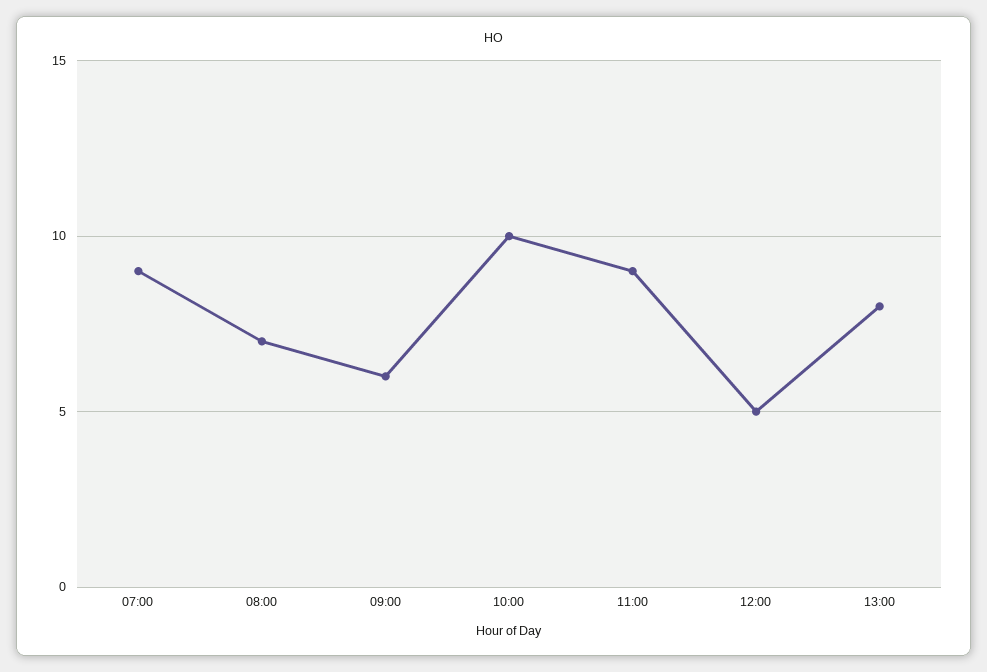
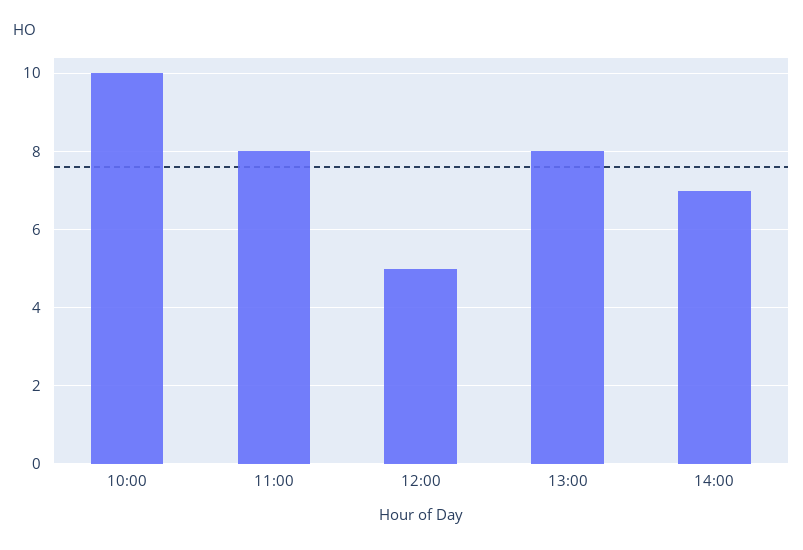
07:00: 9 -> none
08:00: 7 -> none
09:00: 6 -> none
11:00: 9 -> 8
14:00: none -> 7

